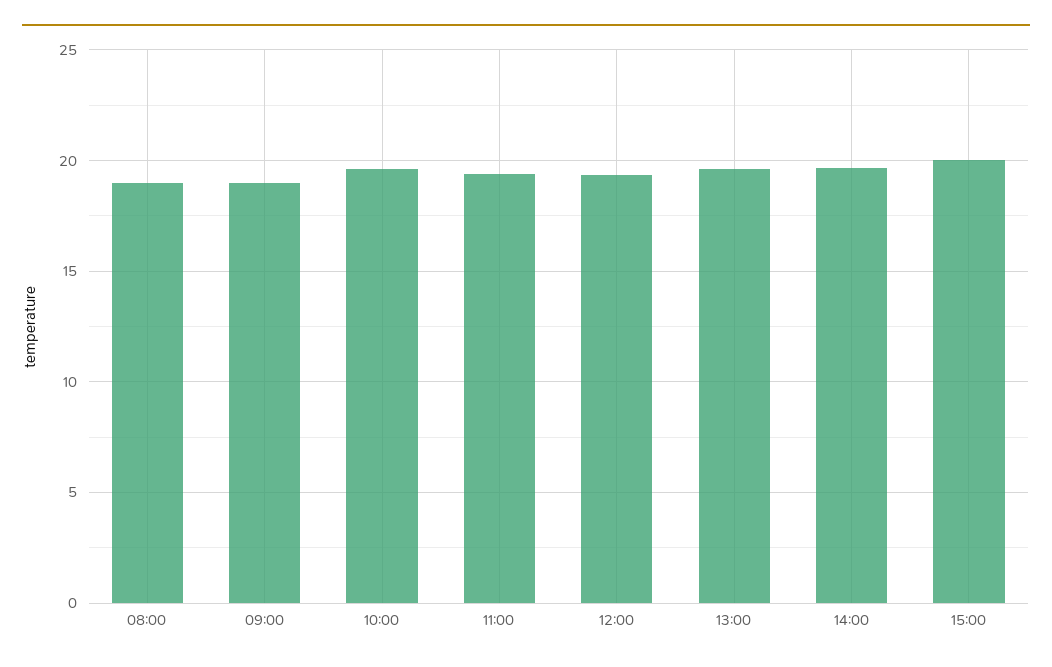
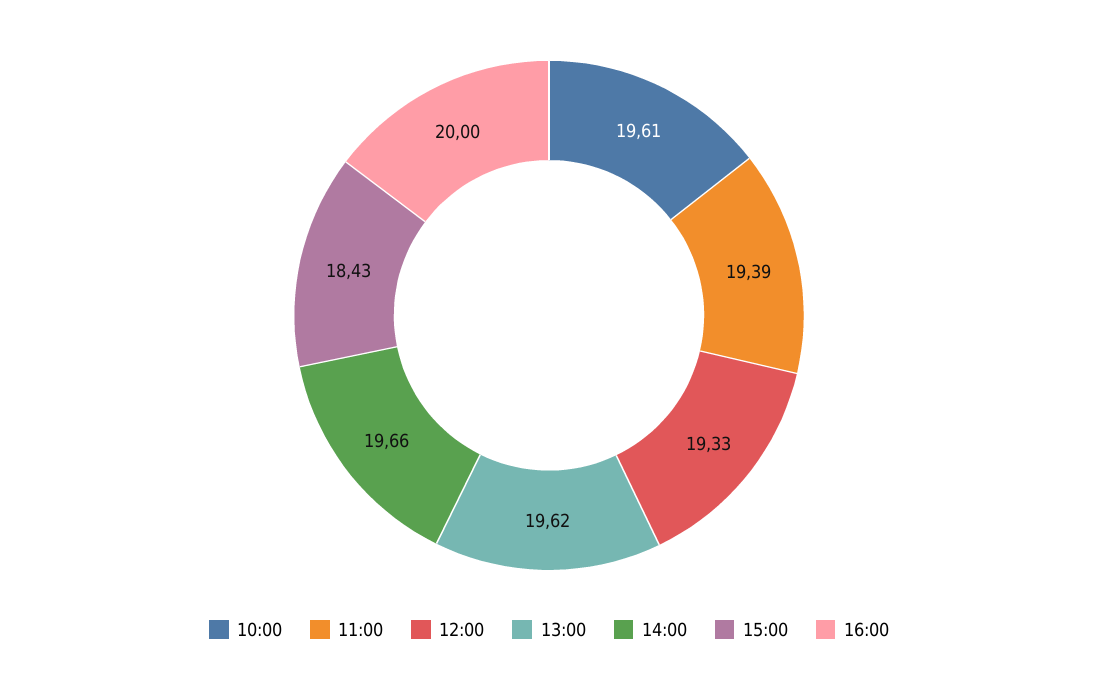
08:00: 19 -> none
09:00: 19 -> none
15:00: 20 -> 18.43
16:00: none -> 20

